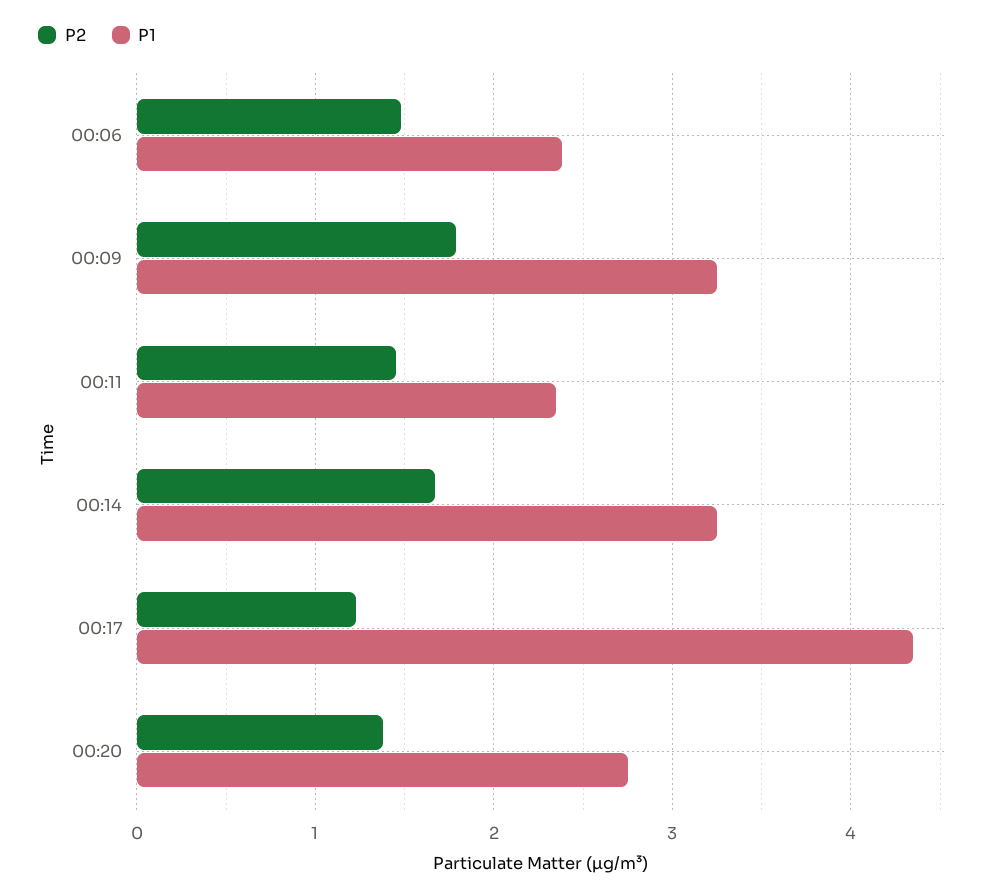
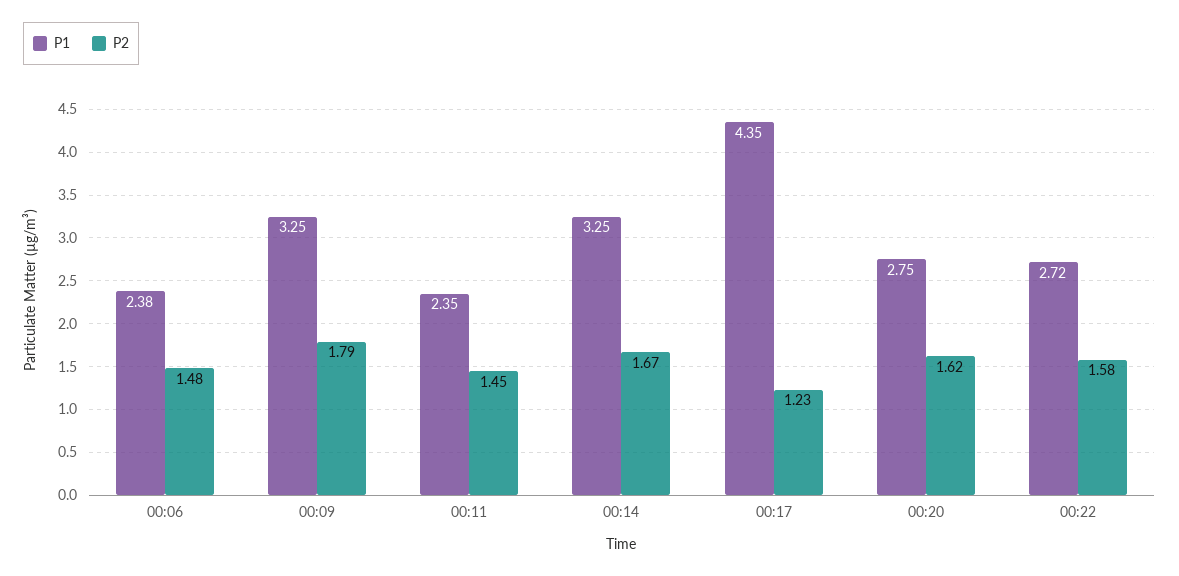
P2, 00:20: 1.4 -> 1.62
P1, 00:22: none -> 2.72
P2, 00:22: none -> 1.58

